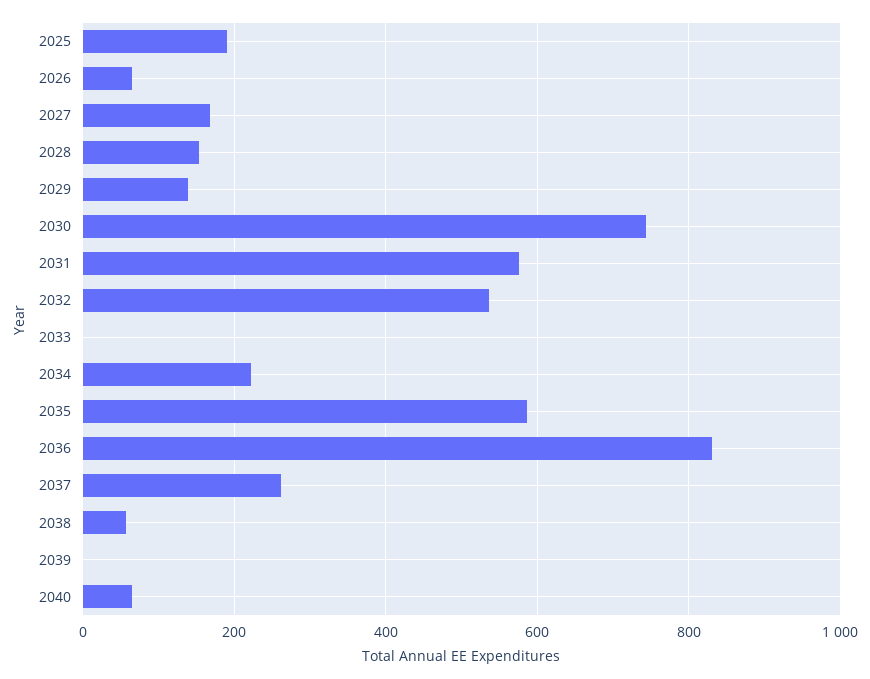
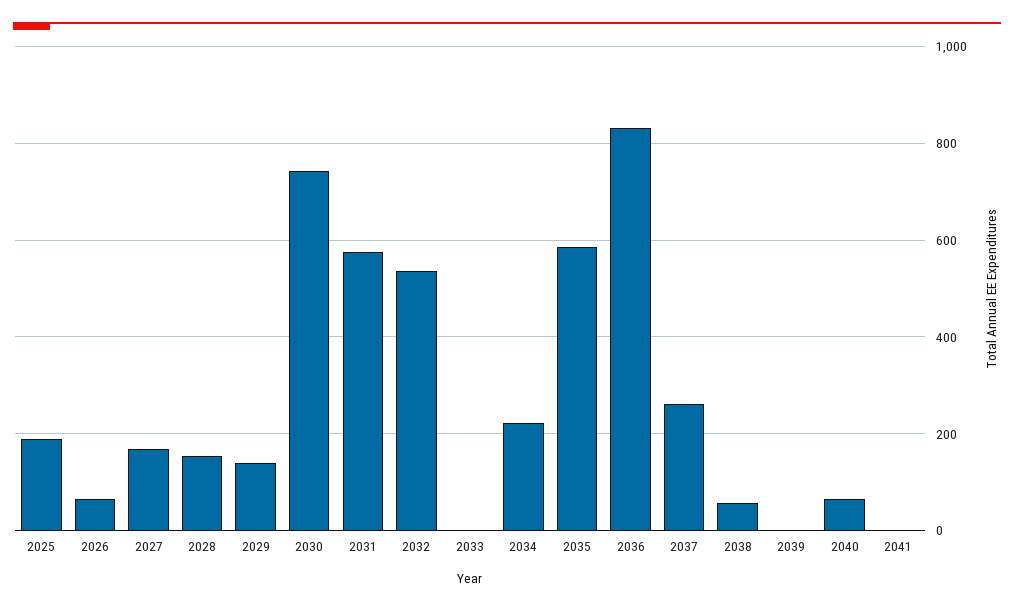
2041: none -> 0

